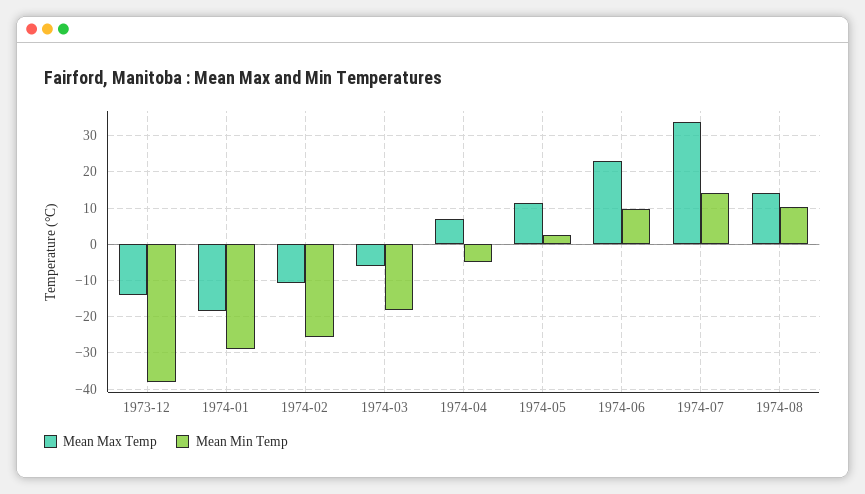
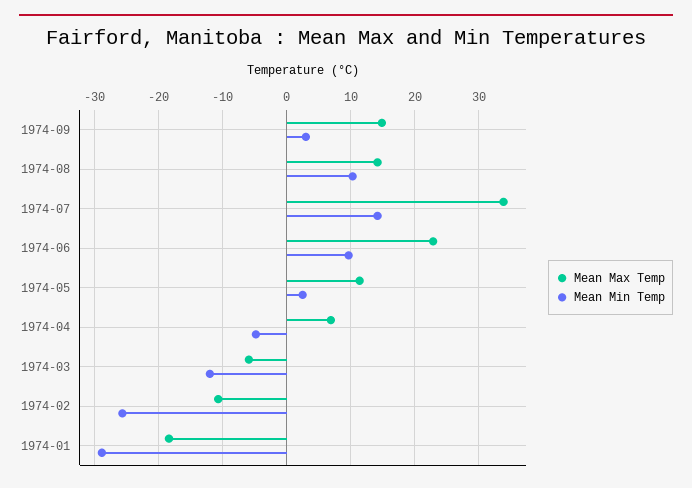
Mean Max Temp, 1973-12: -14 -> none
Mean Min Temp, 1973-12: -38 -> none
Mean Min Temp, 1974-03: -18 -> -12
Mean Max Temp, 1974-09: none -> 15
Mean Min Temp, 1974-09: none -> 3

